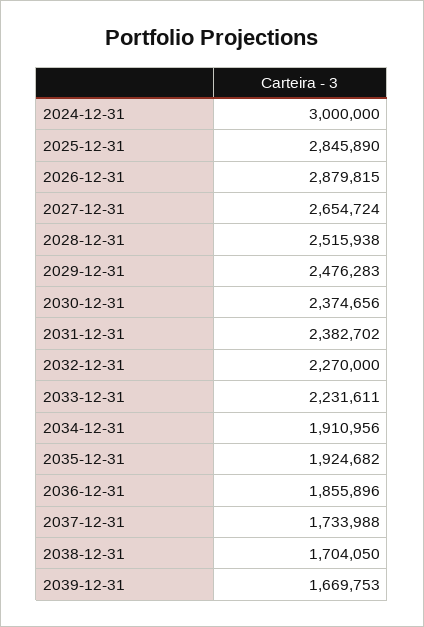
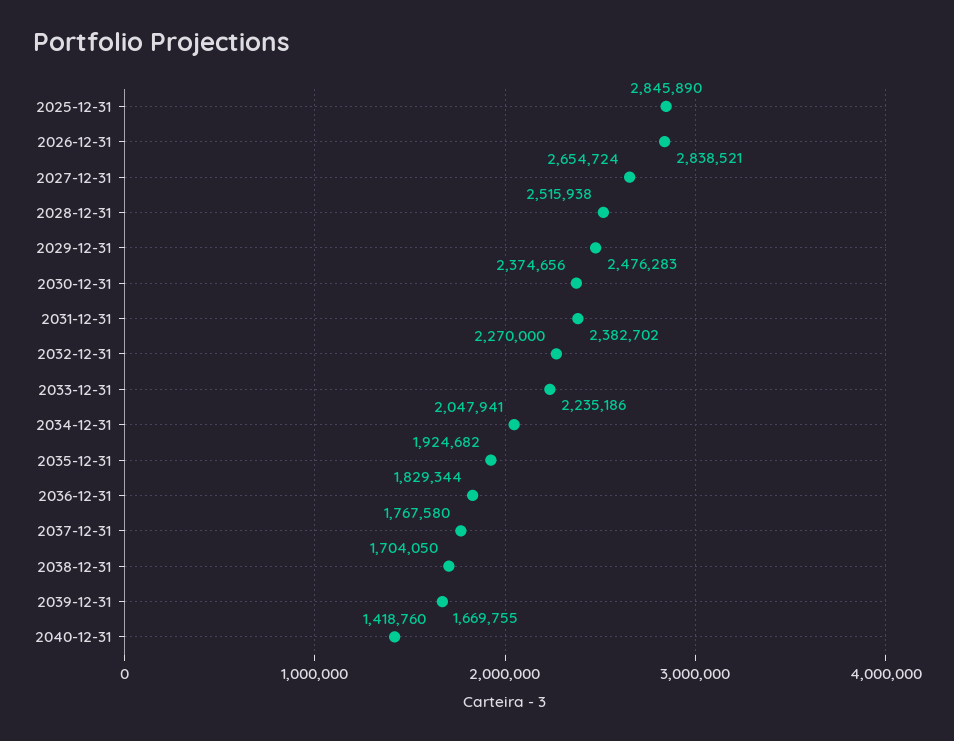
2024-12-31: 3000000 -> none
2026-12-31: 2879815 -> 2838521
2033-12-31: 2231611 -> 2235186
2034-12-31: 1910956 -> 2047941
2036-12-31: 1855896 -> 1829344
2037-12-31: 1733988 -> 1767580
2039-12-31: 1669753 -> 1669755
2040-12-31: none -> 1418760

